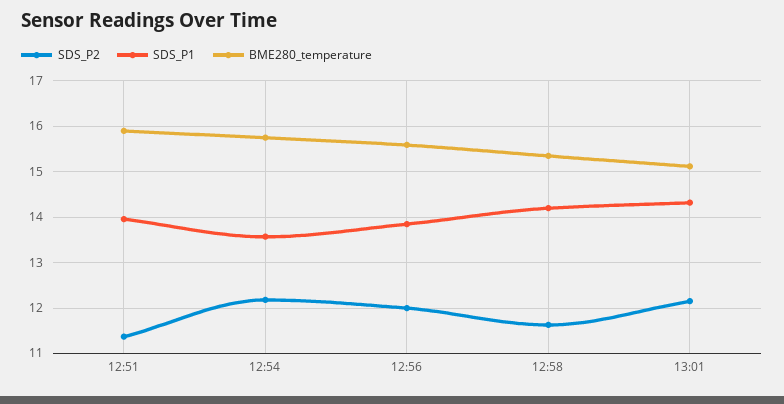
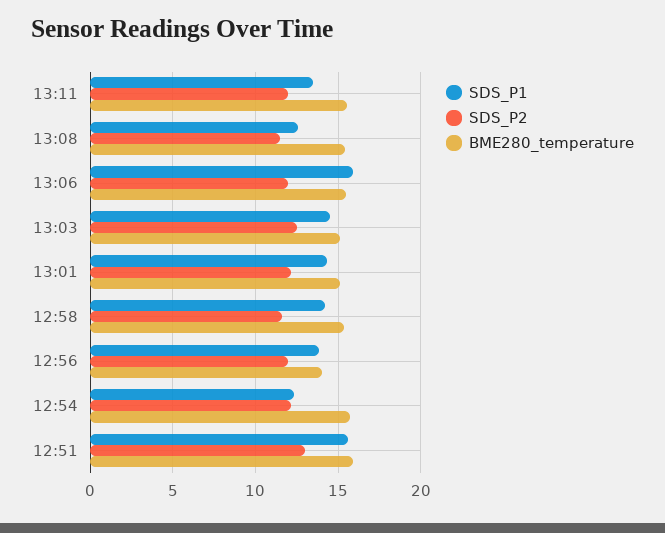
SDS_P2, 12:51: 11.4 -> 13
SDS_P1, 12:51: 14 -> 15.5
SDS_P1, 12:54: 13.6 -> 12.5
BME280_temperature, 12:56: 15.6 -> 14
SDS_P1, 13:11: none -> 13.5
SDS_P2, 13:11: none -> 12
BME280_temperature, 13:11: none -> 15.5
SDS_P1, 13:08: none -> 12.5
SDS_P2, 13:08: none -> 11.5
BME280_temperature, 13:08: none -> 15.5
SDS_P1, 13:06: none -> 16
SDS_P2, 13:06: none -> 12
BME280_temperature, 13:06: none -> 15.5
SDS_P1, 13:03: none -> 14.5
SDS_P2, 13:03: none -> 12.5
BME280_temperature, 13:03: none -> 15

